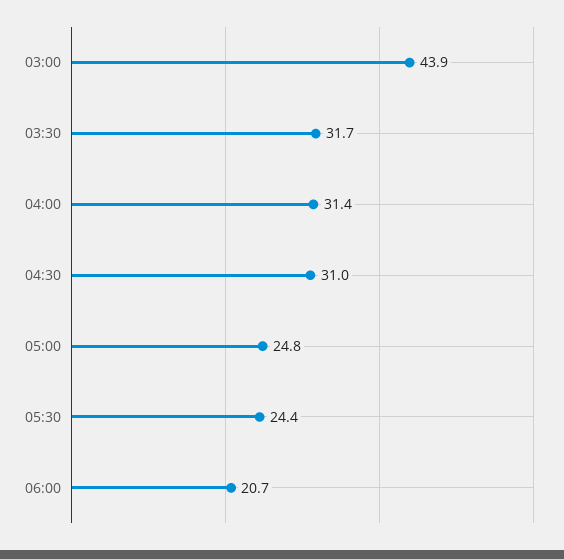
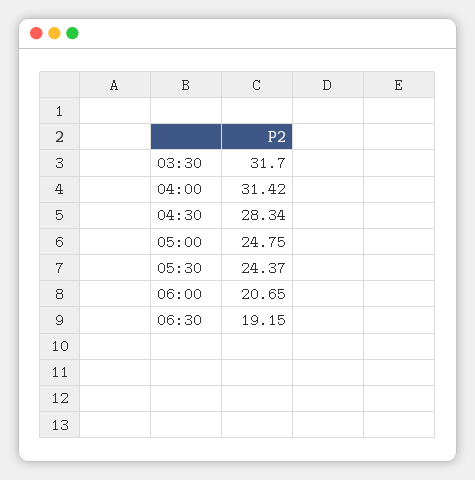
03:00: 43.9 -> none
04:30: 31 -> 28.34
06:30: none -> 19.15

